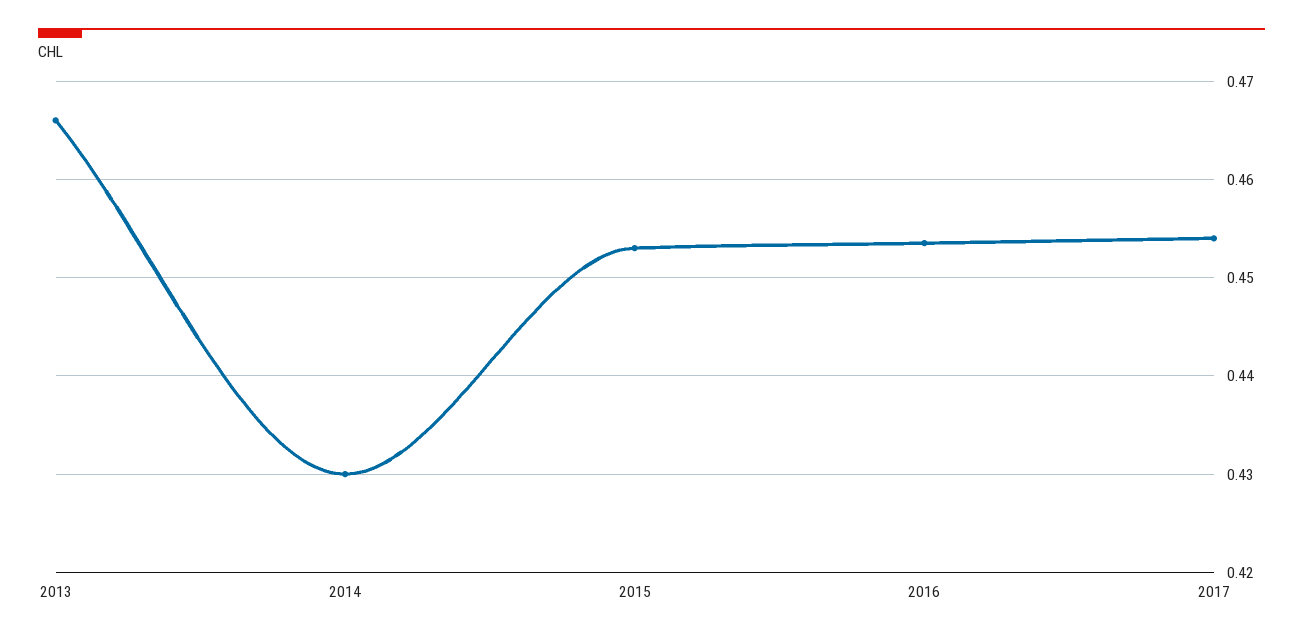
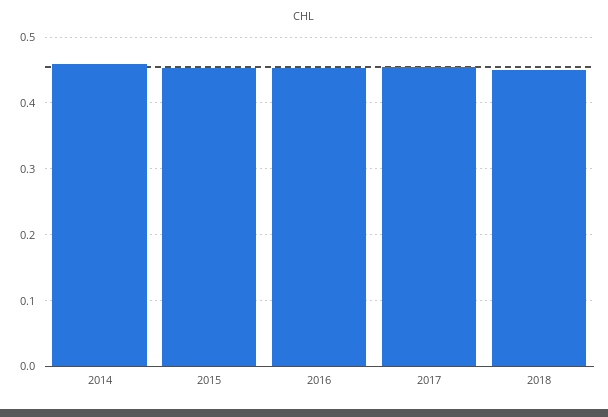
2013: 0.466 -> none
2014: 0.43 -> 0.46
2018: none -> 0.45

